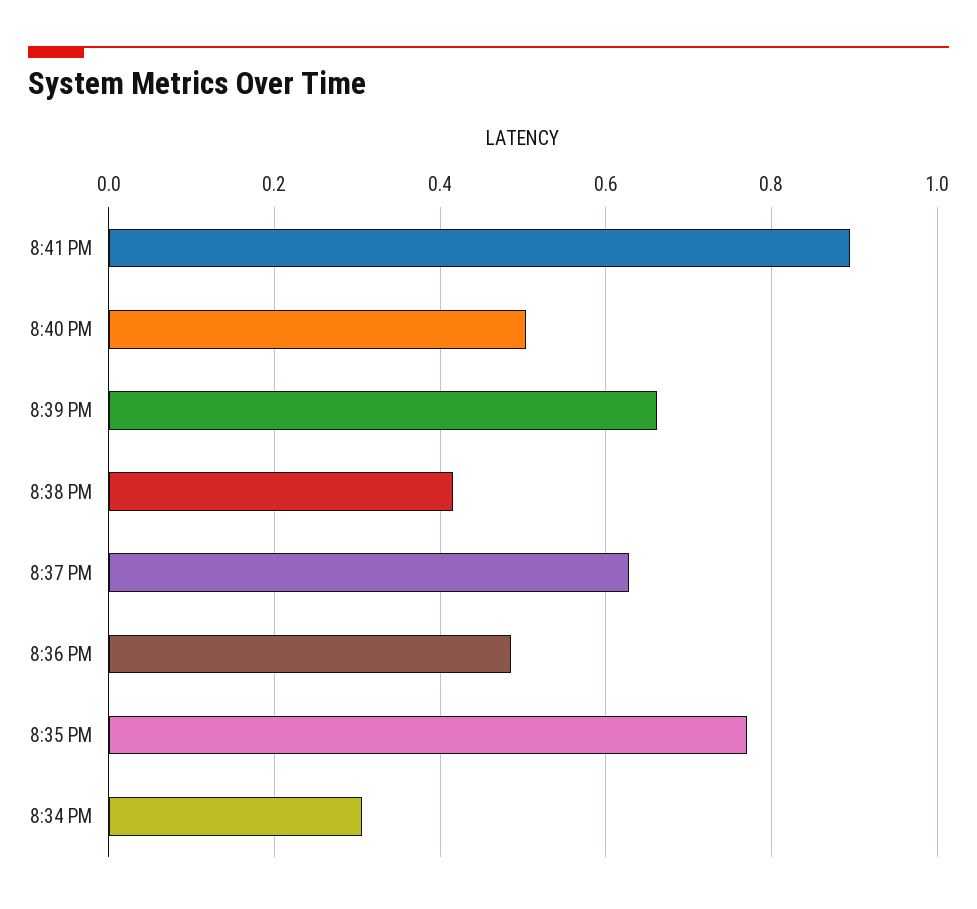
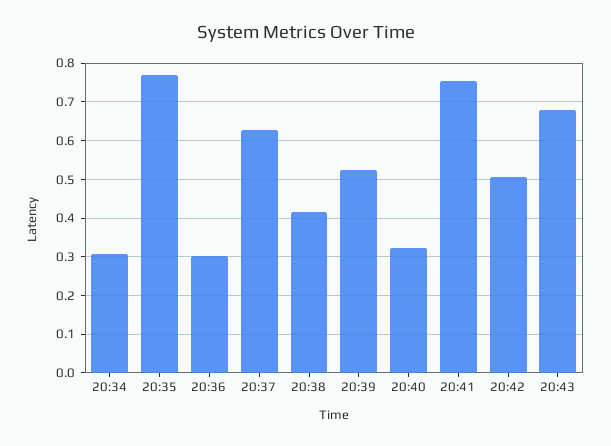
8:41 PM: 0.9 -> 0.76
8:40 PM: 0.5 -> 0.32
8:39 PM: 0.66 -> 0.52
8:36 PM: 0.48 -> 0.3
20:42: none -> 0.5
20:43: none -> 0.68

